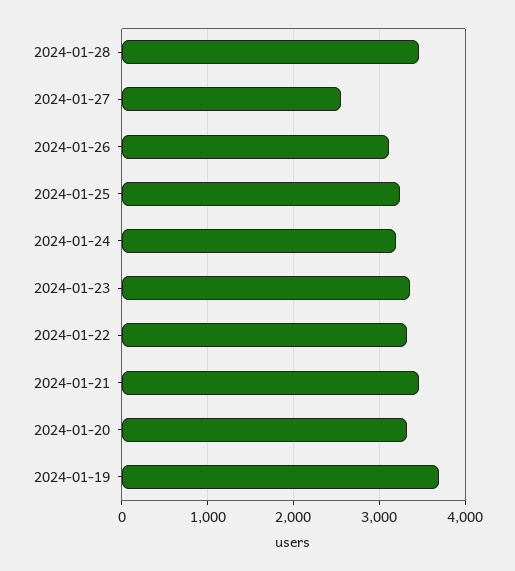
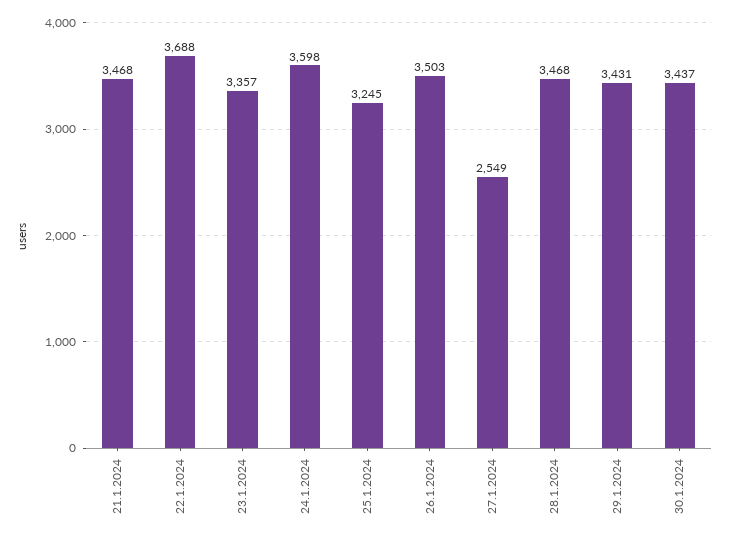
2024-01-26: 3100 -> 3503
2024-01-24: 3200 -> 3598
2024-01-22: 3300 -> 3688
2024-01-20: 3300 -> none
2024-01-19: 3700 -> none
29.1.2024: none -> 3431
30.1.2024: none -> 3437

